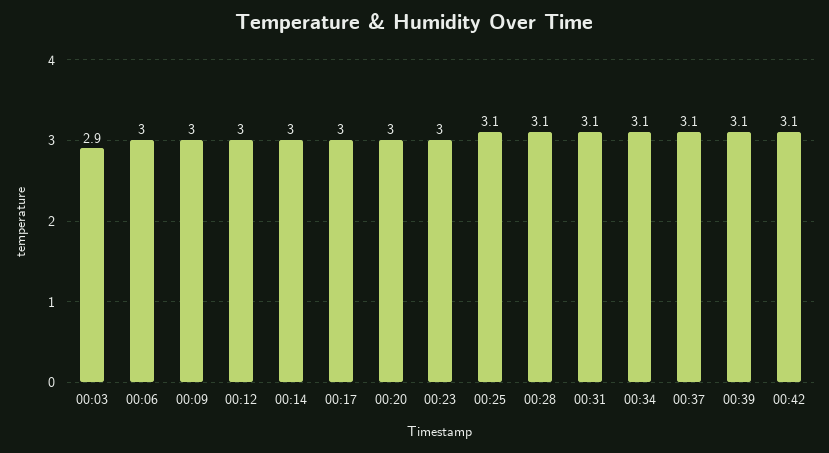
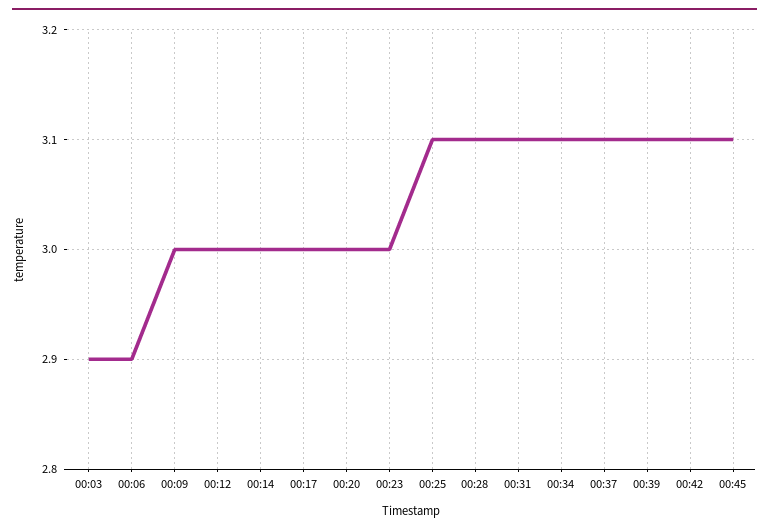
00:06: 3 -> 2.9
00:45: none -> 3.1

